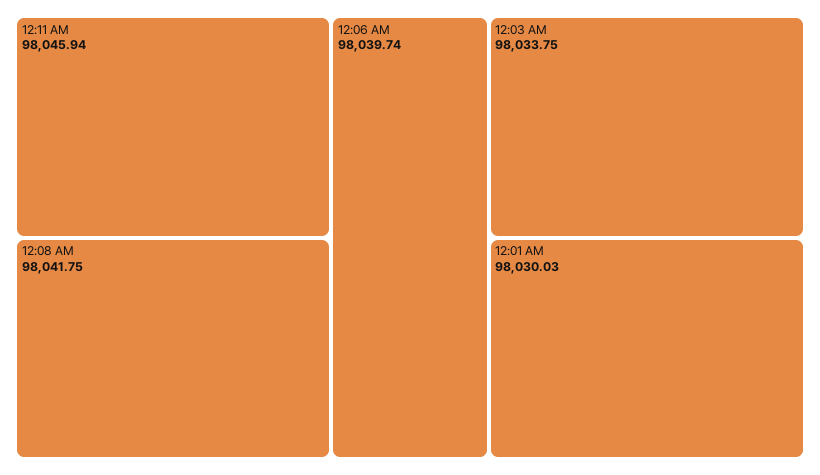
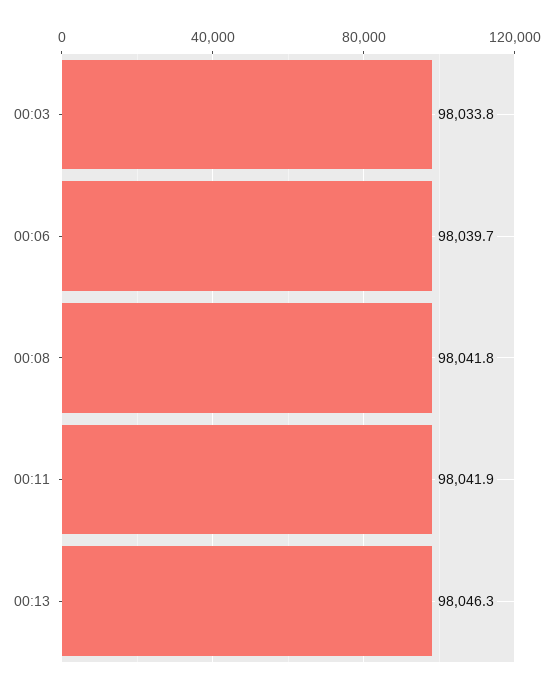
12:11 AM: 98045.94 -> 98041.9
12:01 AM: 98030.03 -> none
00:13: none -> 98046.3

